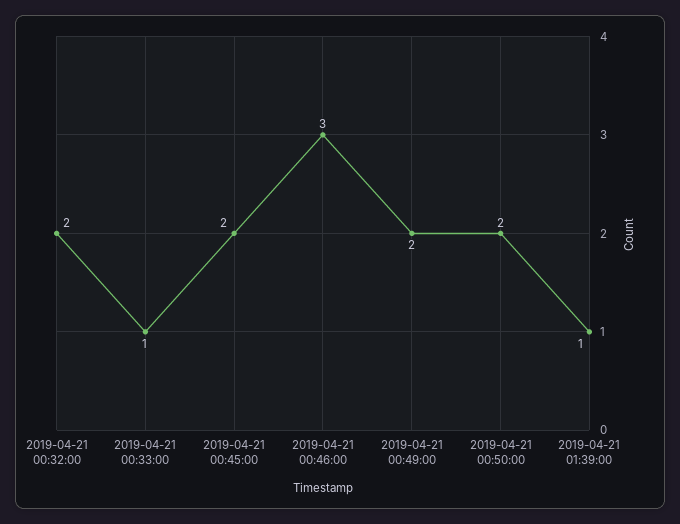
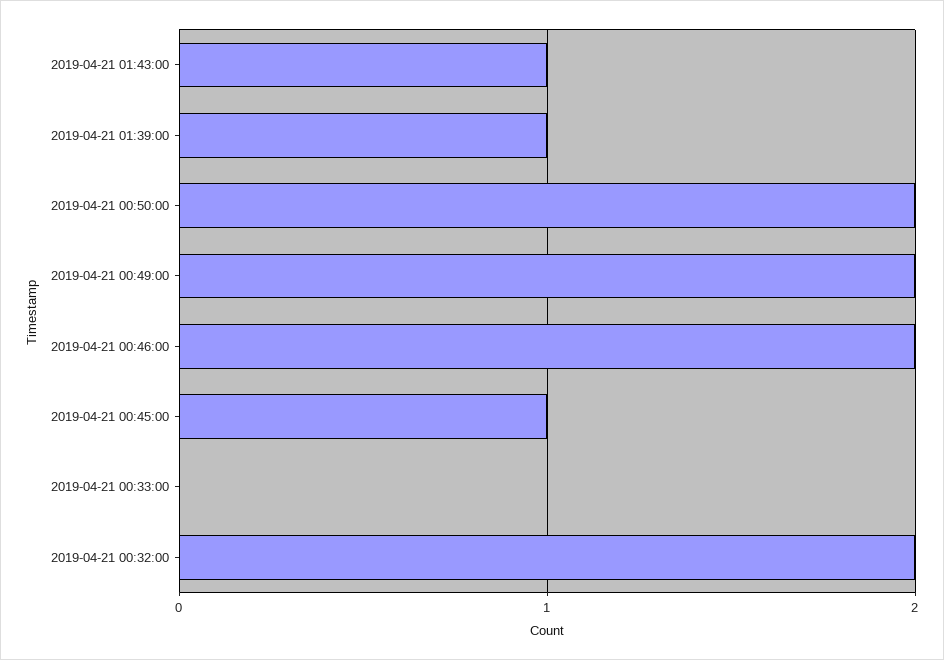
2019-04-21 00:33:00: 1 -> 0
2019-04-21 00:45:00: 2 -> 1
2019-04-21 00:46:00: 3 -> 2
2019-04-21 01:43:00: none -> 1

